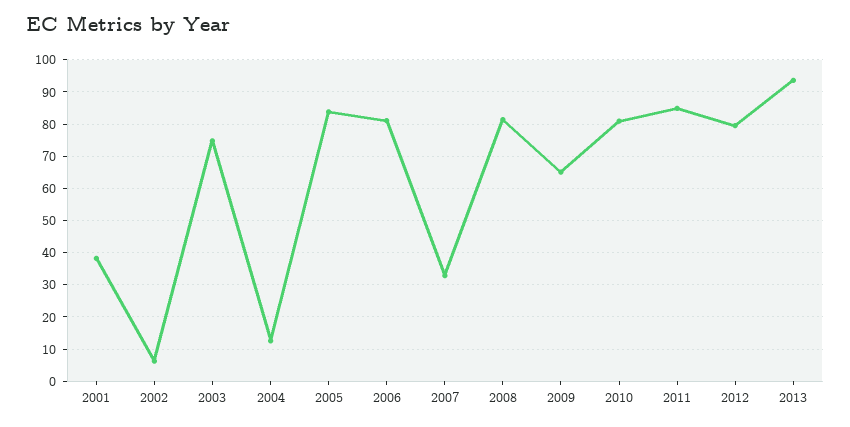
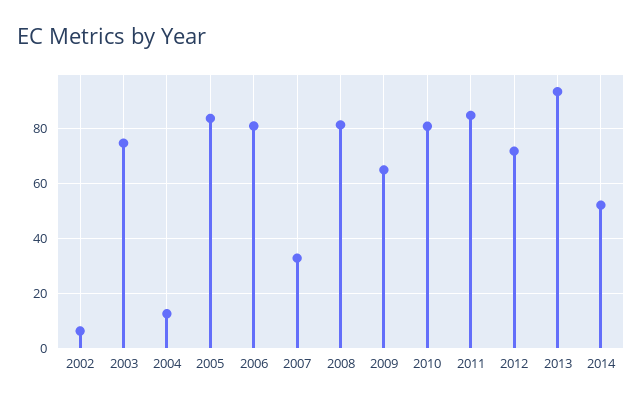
2001: 38 -> none
2012: 80 -> 72.5
2014: none -> 52.5

